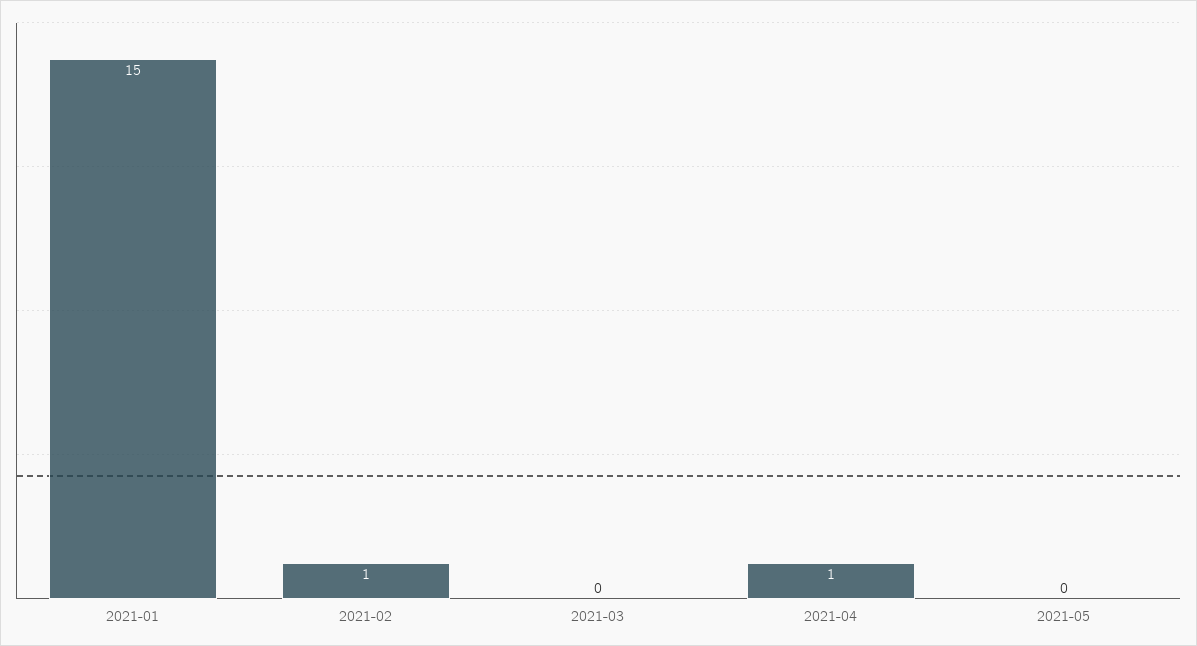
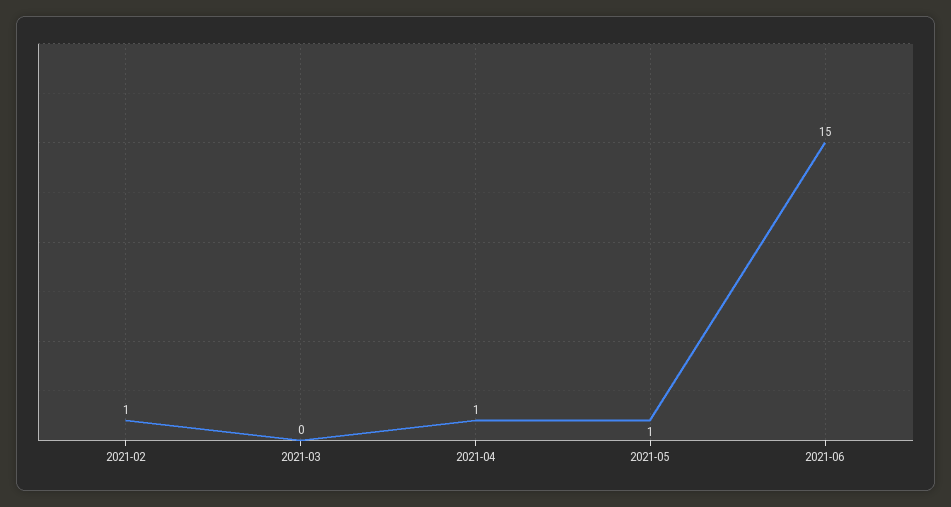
2021-01: 15 -> none
2021-05: 0 -> 1
2021-06: none -> 15

